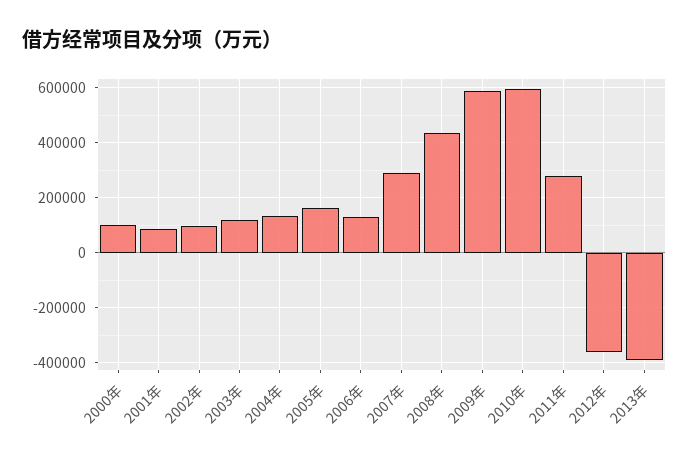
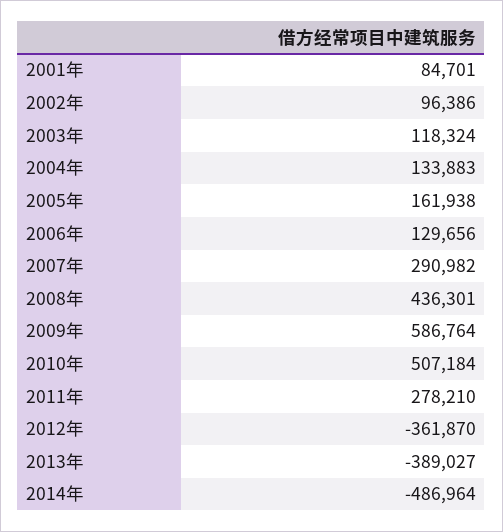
2000年: 100000 -> none
2010年: 600000 -> 507184
2014年: none -> -486964

